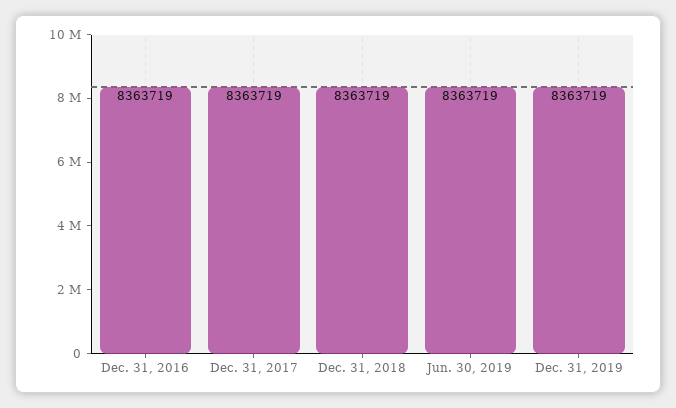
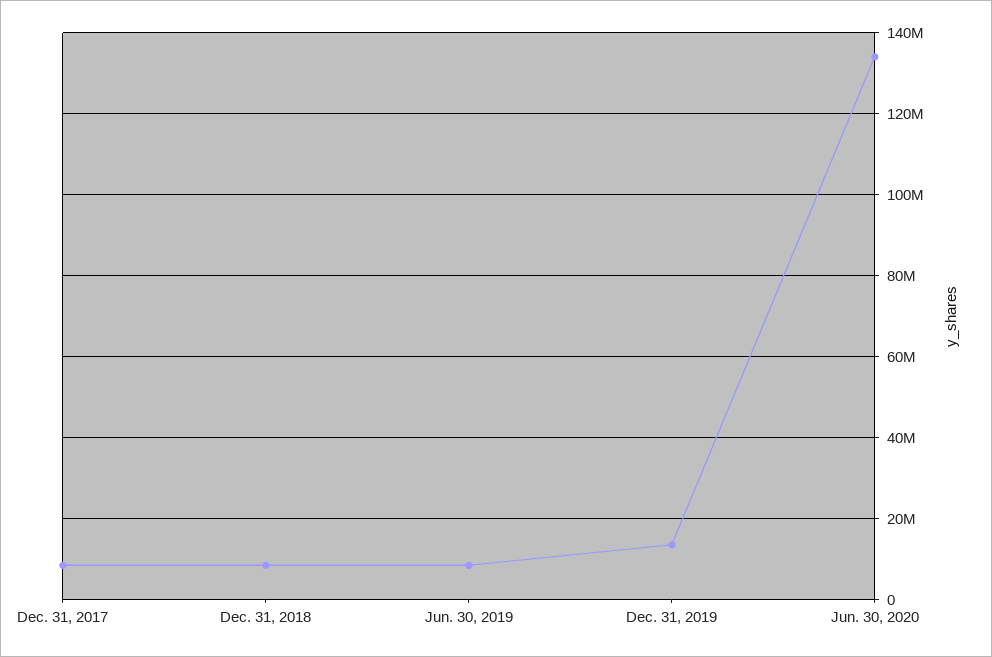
Dec. 31, 2016: 8363719 -> none
Dec. 31, 2019: 8363719 -> 14000000
Jun. 30, 2020: none -> 134000000

